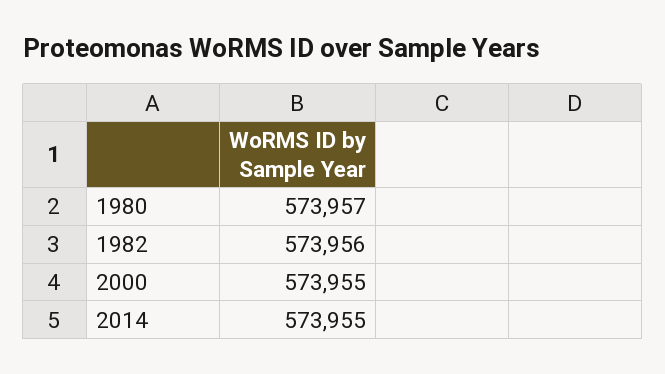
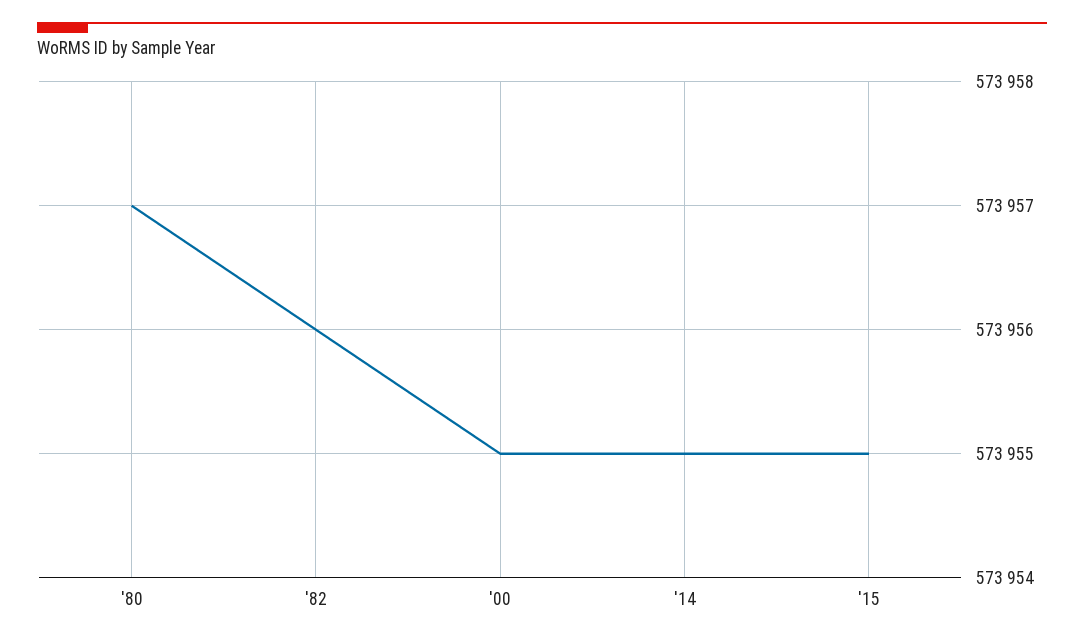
'15: none -> 573955

